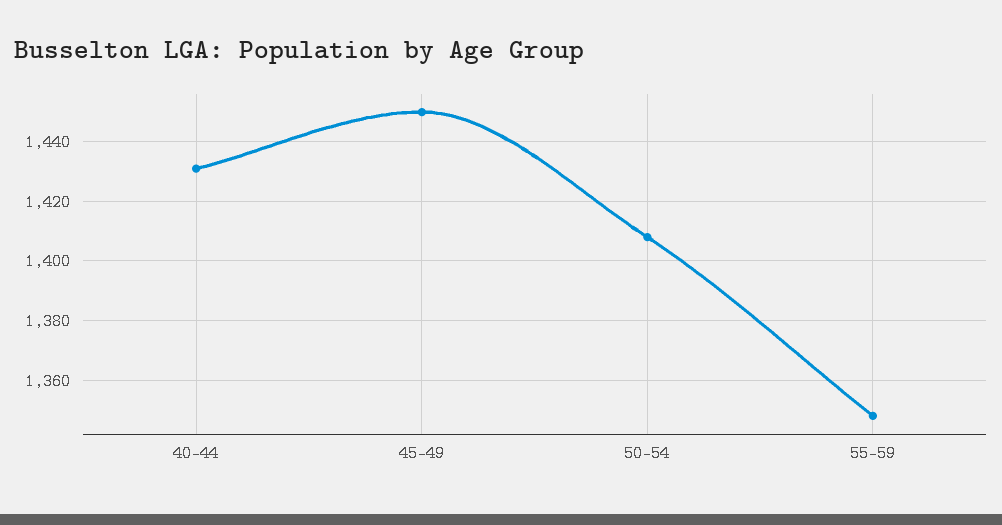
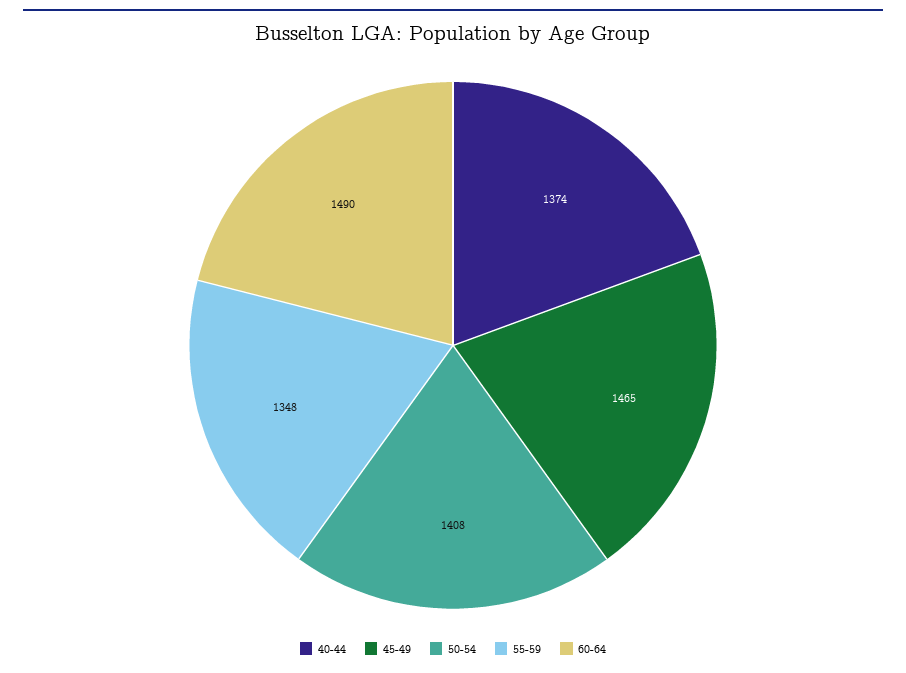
40-44: 1430 -> 1374
45-49: 1450 -> 1465
60-64: none -> 1490

